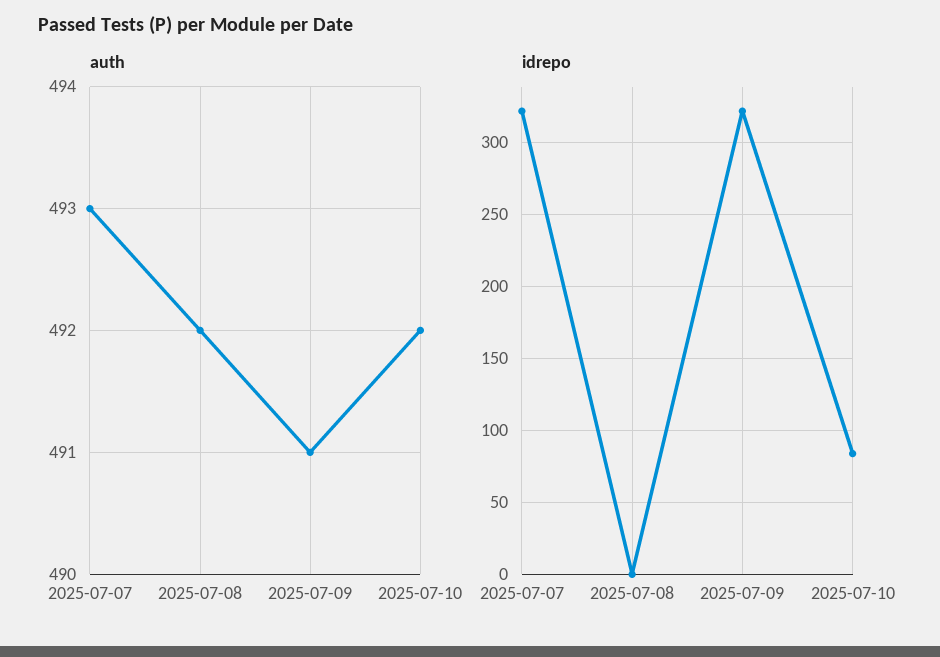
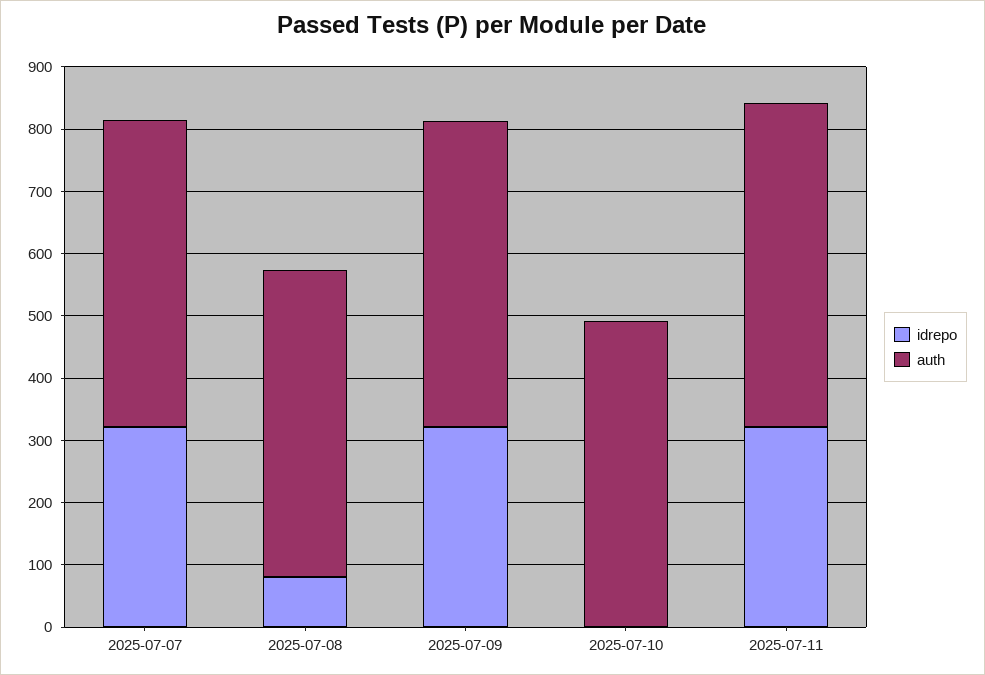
idrepo, 2025-07-08: 0 -> 80
idrepo, 2025-07-10: 85 -> 0
idrepo, 2025-07-11: none -> 320
auth, 2025-07-11: none -> 520

